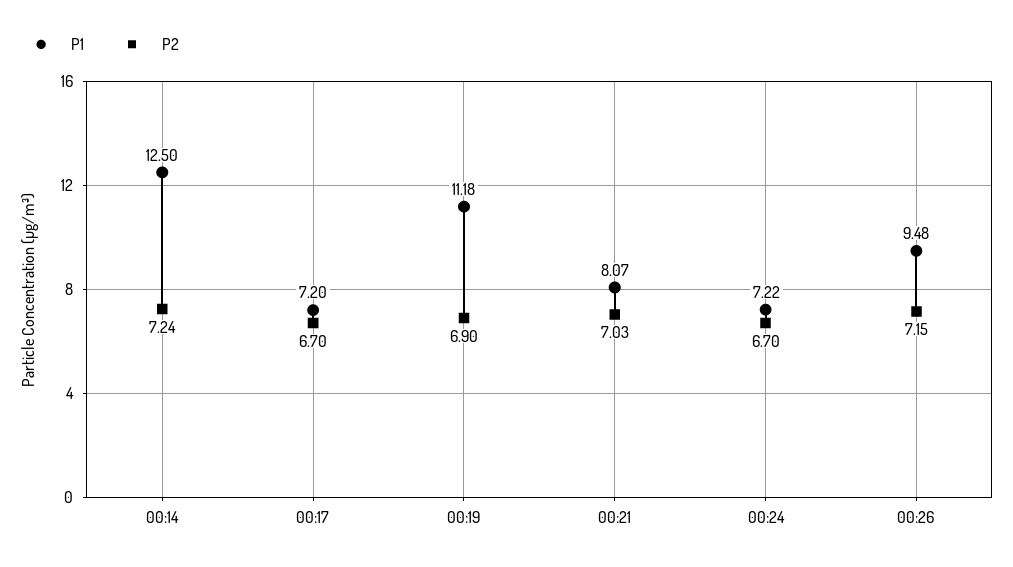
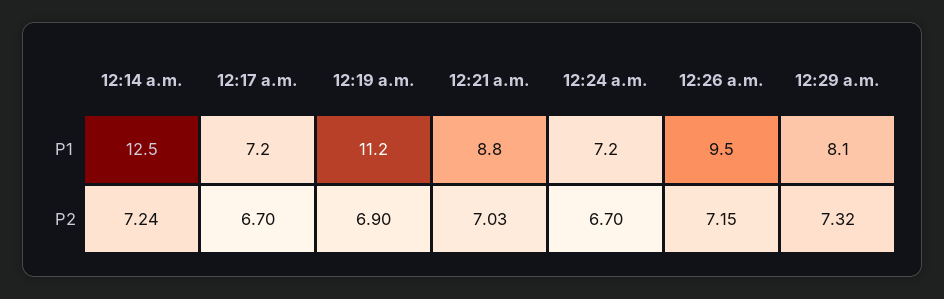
P1, 00:21: 8.07 -> 8.8
P1, 12:29 a.m.: none -> 8.1
P2, 12:29 a.m.: none -> 7.32

